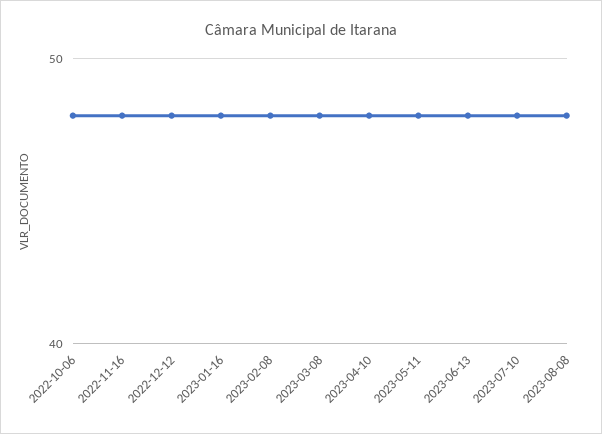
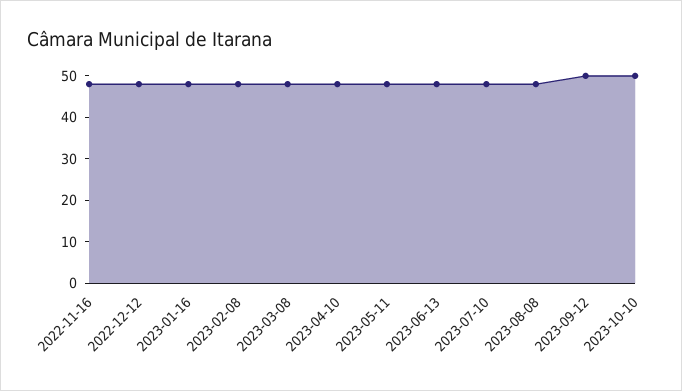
2022-10-06: 48 -> none
2023-09-12: none -> 50
2023-10-10: none -> 50

